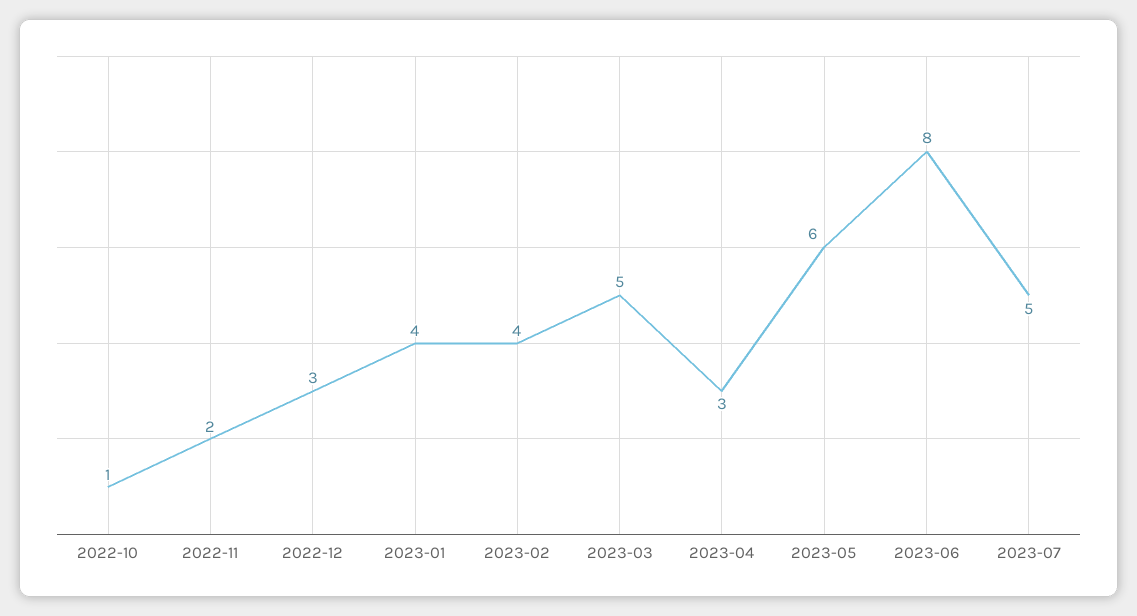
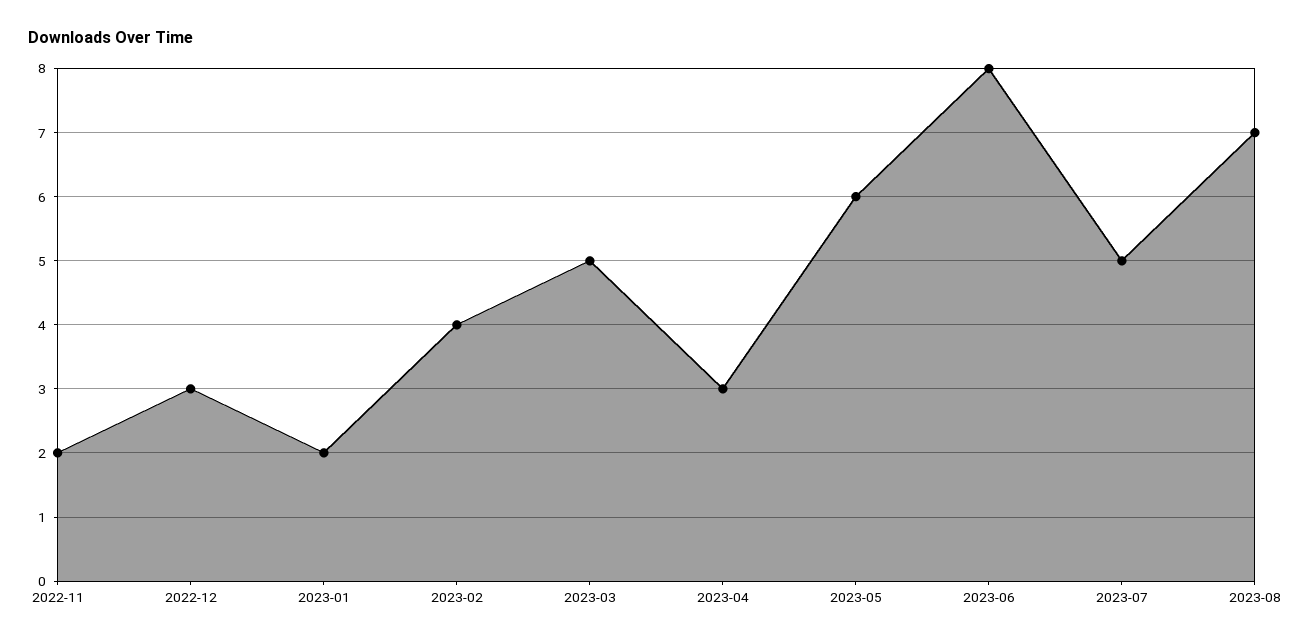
2022-10: 1 -> none
2023-01: 4 -> 2
2023-08: none -> 7

